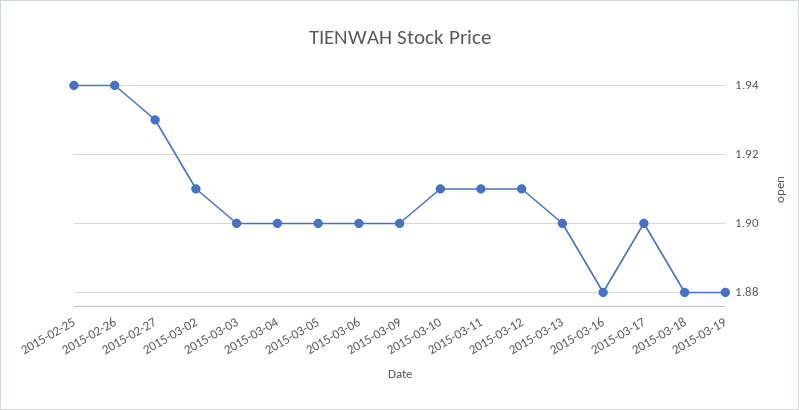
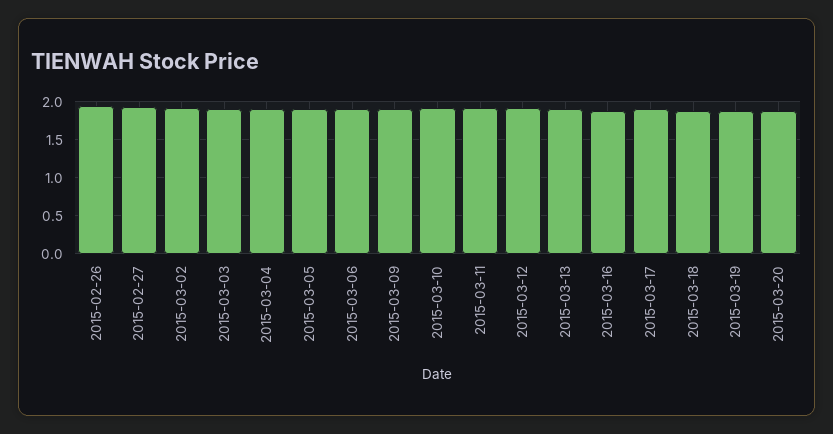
2015-02-25: 1.94 -> none
2015-03-20: none -> 1.9

